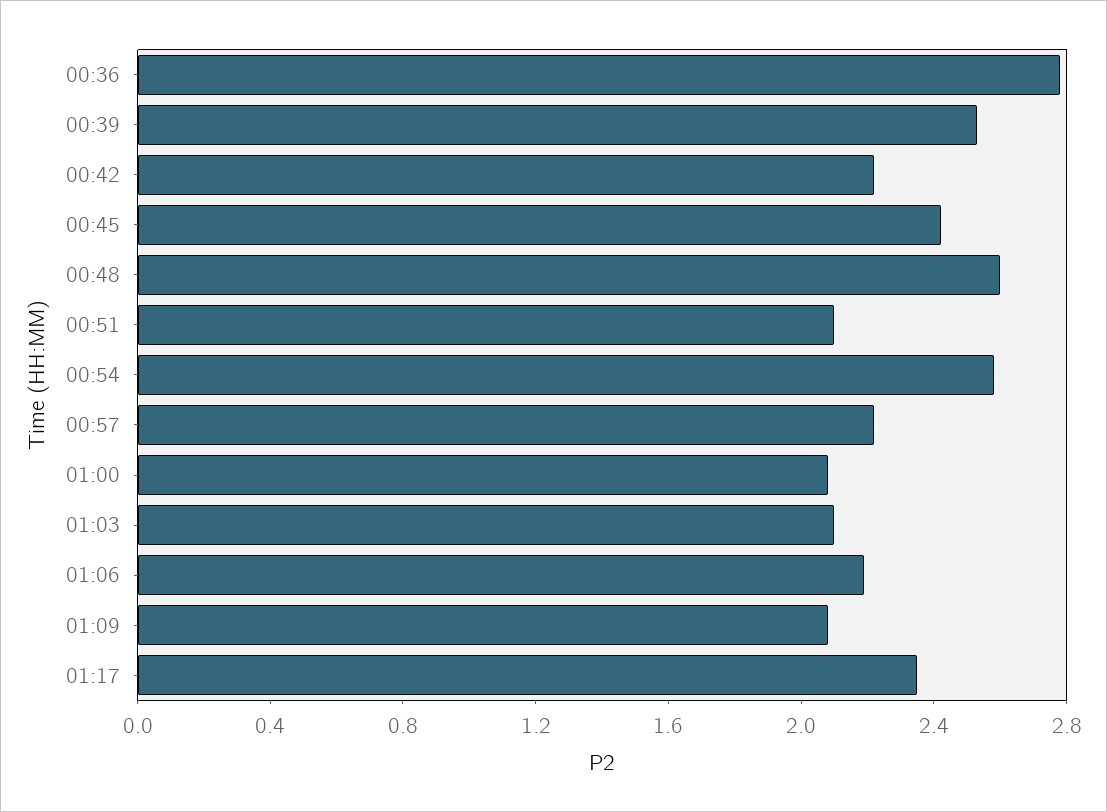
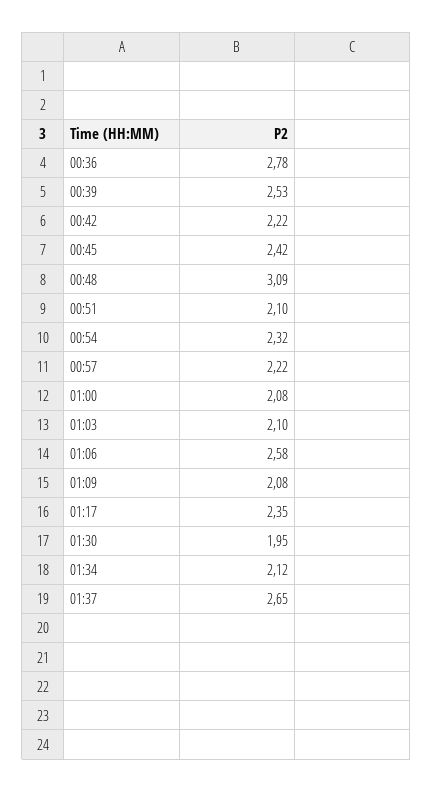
00:48: 2.6 -> 3.09
00:54: 2.6 -> 2.32
01:06: 2.2 -> 2.58
01:30: none -> 1.95
01:34: none -> 2.12
01:37: none -> 2.65

